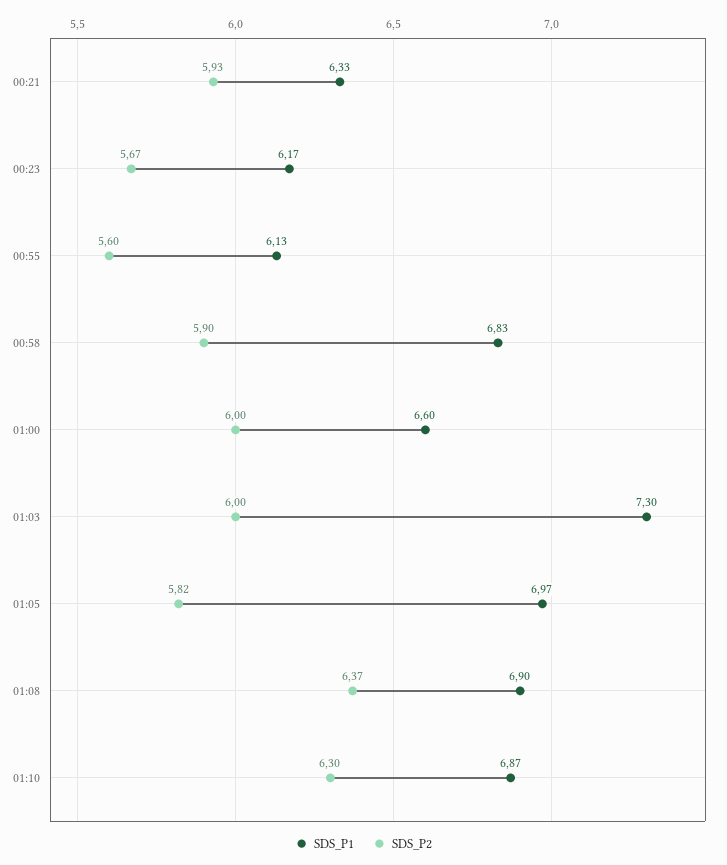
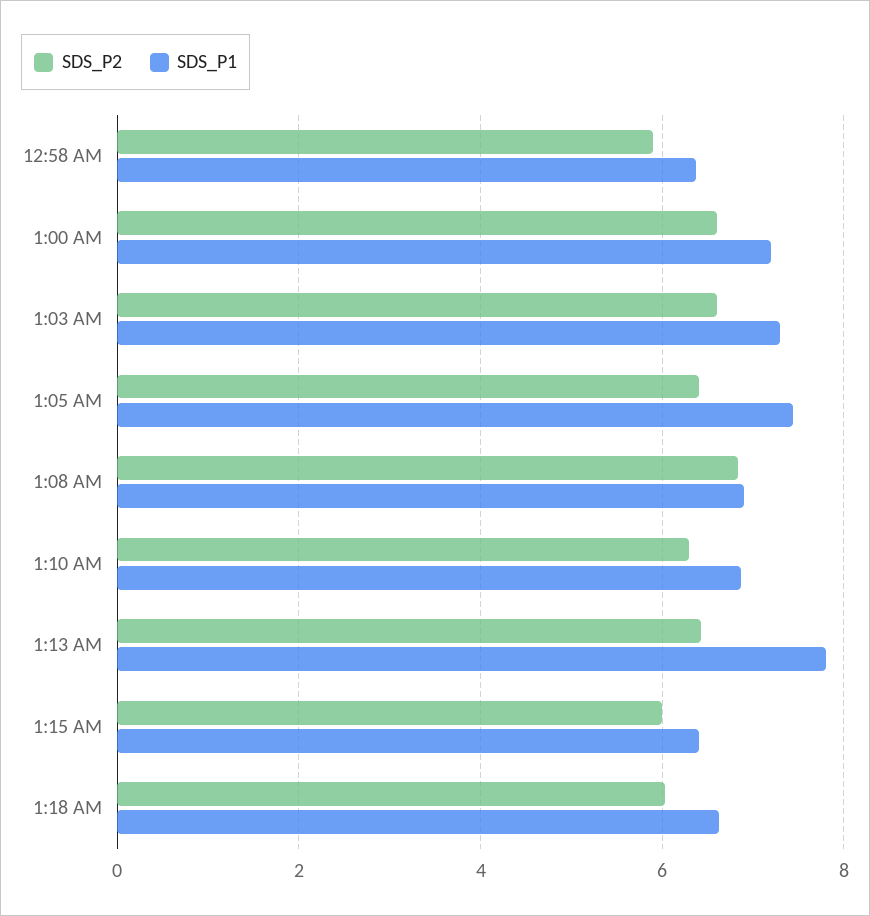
SDS_P1, 00:21: 6.33 -> none
SDS_P2, 00:21: 5.93 -> none
SDS_P1, 00:23: 6.17 -> none
SDS_P2, 00:23: 5.67 -> none
SDS_P1, 00:55: 6.13 -> none
SDS_P2, 00:55: 5.6 -> none
SDS_P1, 00:58: 6.83 -> 6.4
SDS_P1, 01:00: 6.6 -> 7.2
SDS_P2, 01:00: 6 -> 6.6
SDS_P2, 01:03: 6 -> 6.6
SDS_P1, 01:05: 6.97 -> 7.4
SDS_P2, 01:05: 5.82 -> 6.4
SDS_P2, 01:08: 6.37 -> 6.8
SDS_P2, 1:13 AM: none -> 6.4
SDS_P1, 1:13 AM: none -> 7.8
SDS_P2, 1:15 AM: none -> 6
SDS_P1, 1:15 AM: none -> 6.4
SDS_P2, 1:18 AM: none -> 6
SDS_P1, 1:18 AM: none -> 6.6

